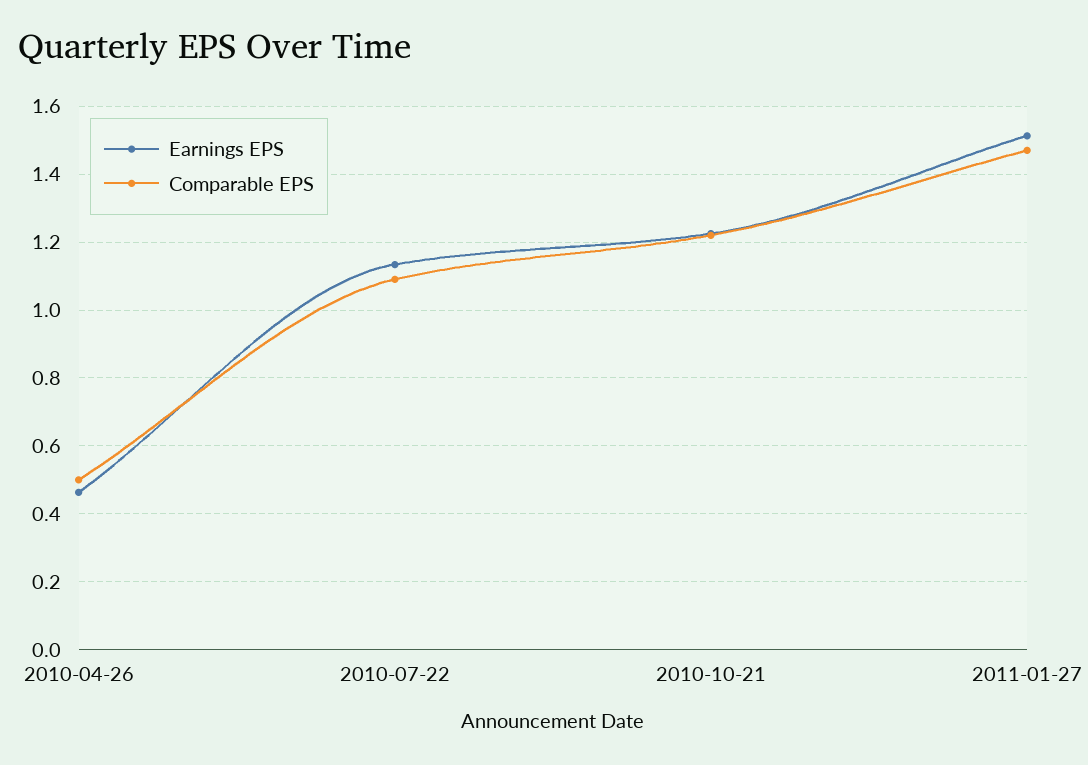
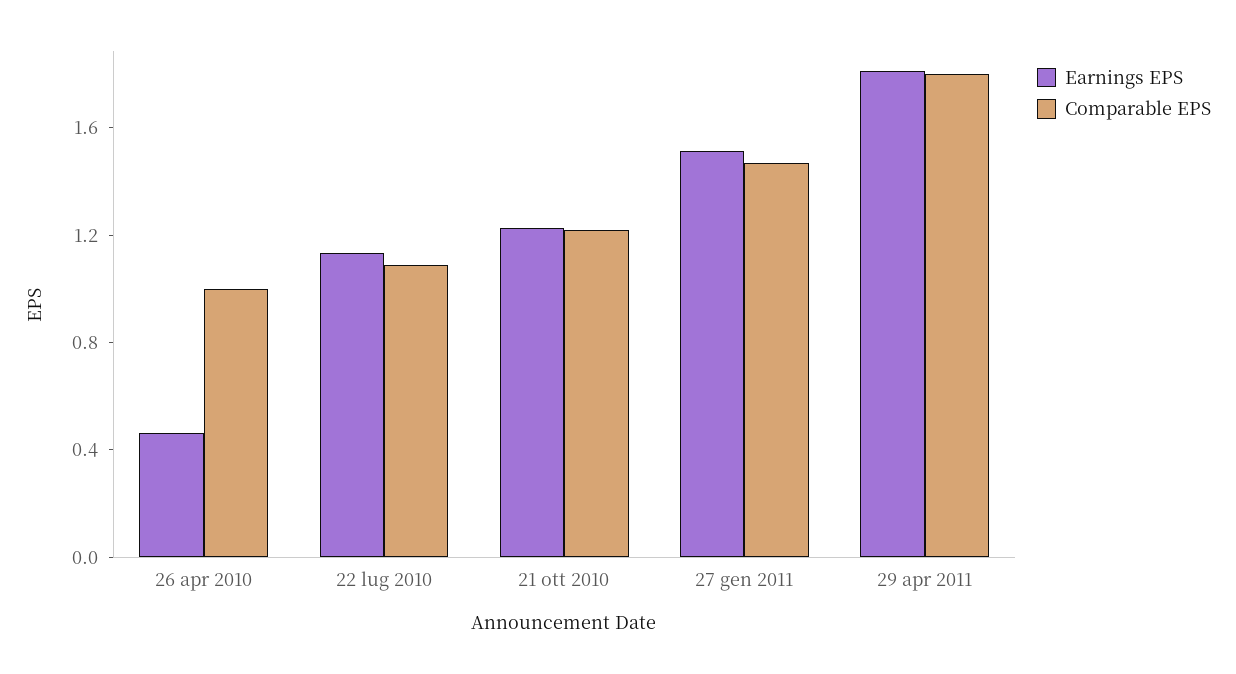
Comparable EPS, 2010-04-26: 0.5 -> 1
Earnings EPS, 29 apr 2011: none -> 1.8
Comparable EPS, 29 apr 2011: none -> 1.8

